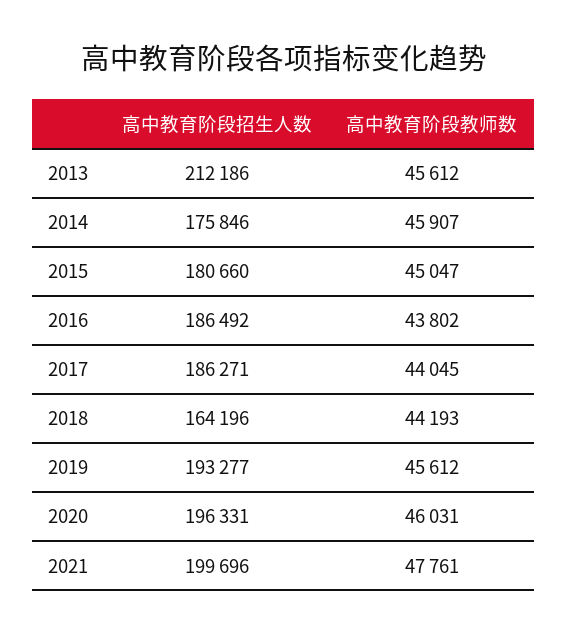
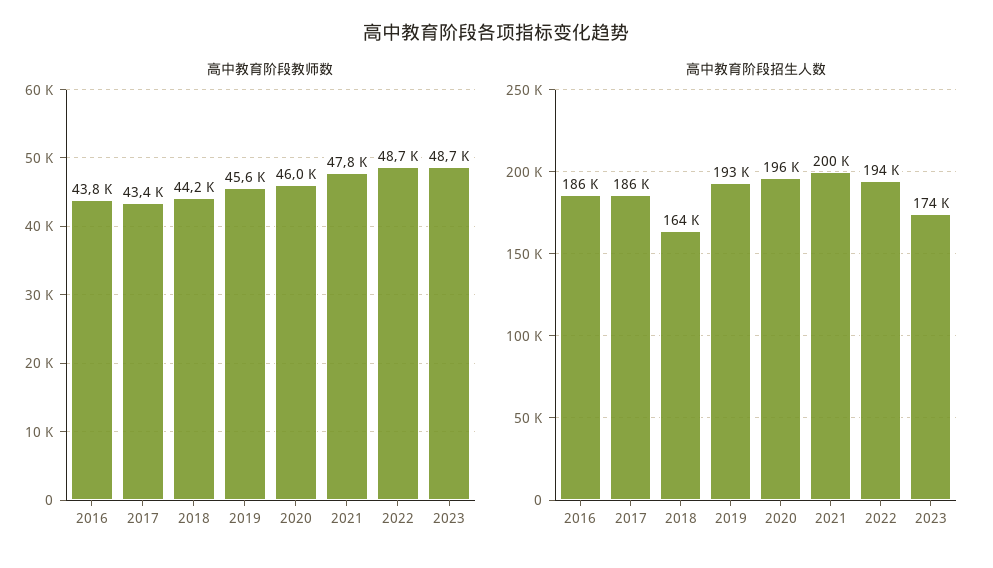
高中教育阶段招生人数, 2013: 212186 -> none
高中教育阶段教师数, 2013: 45612 -> none
高中教育阶段招生人数, 2014: 175846 -> none
高中教育阶段教师数, 2014: 45907 -> none
高中教育阶段招生人数, 2015: 180660 -> none
高中教育阶段教师数, 2015: 45047 -> none
高中教育阶段教师数, 2017: 44045 -> 43400
高中教育阶段教师数, 2022: none -> 48700
高中教育阶段教师数, 2023: none -> 48700
高中教育阶段招生人数, 2022: none -> 194000
高中教育阶段招生人数, 2023: none -> 174000

